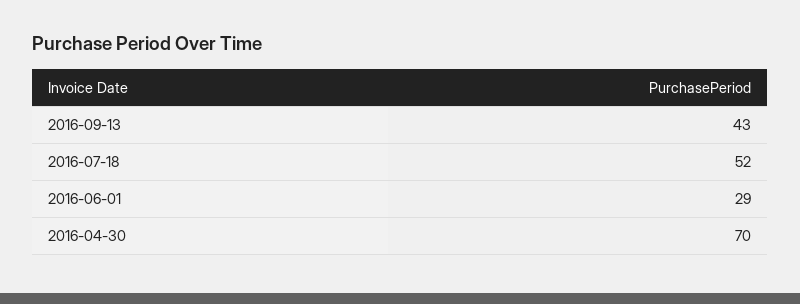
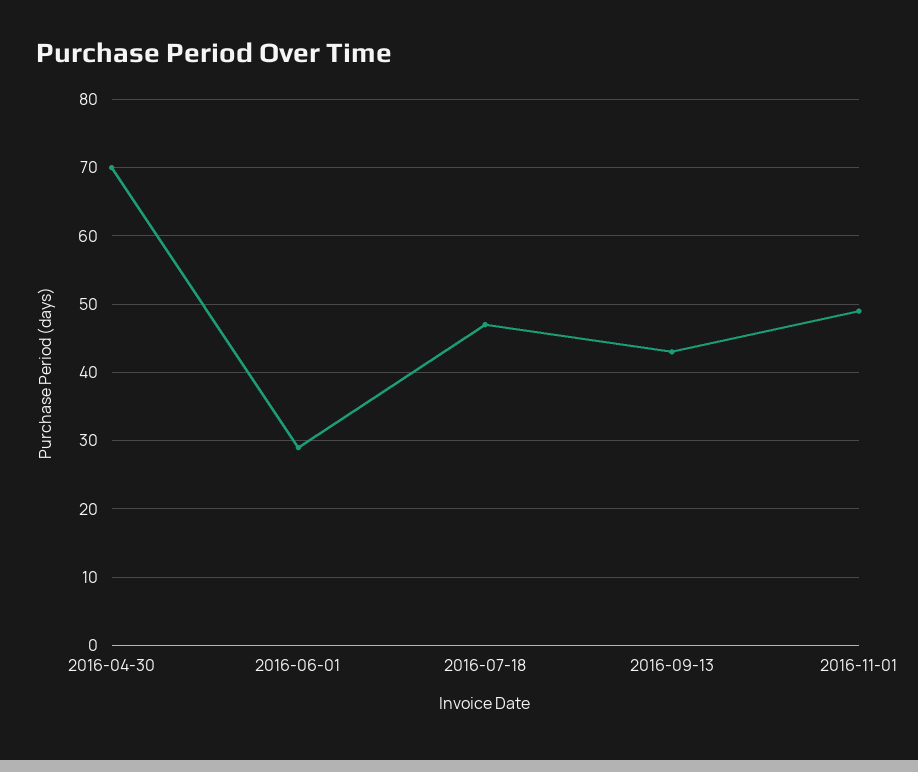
2016-07-18: 52 -> 47
2016-11-01: none -> 49

